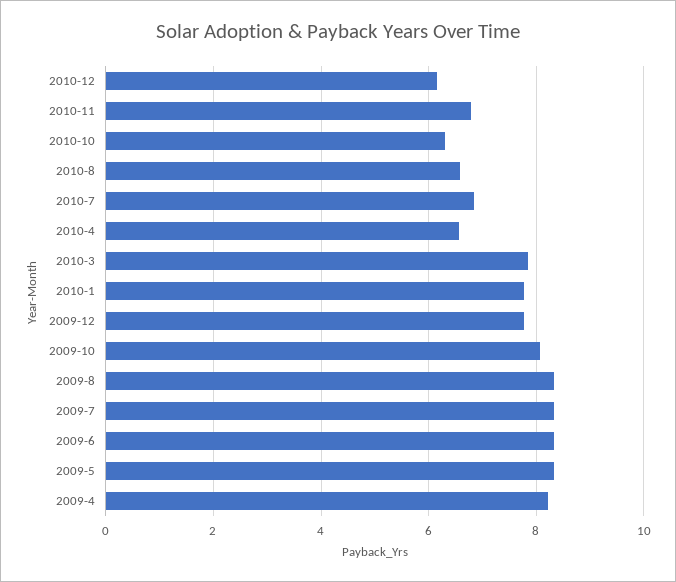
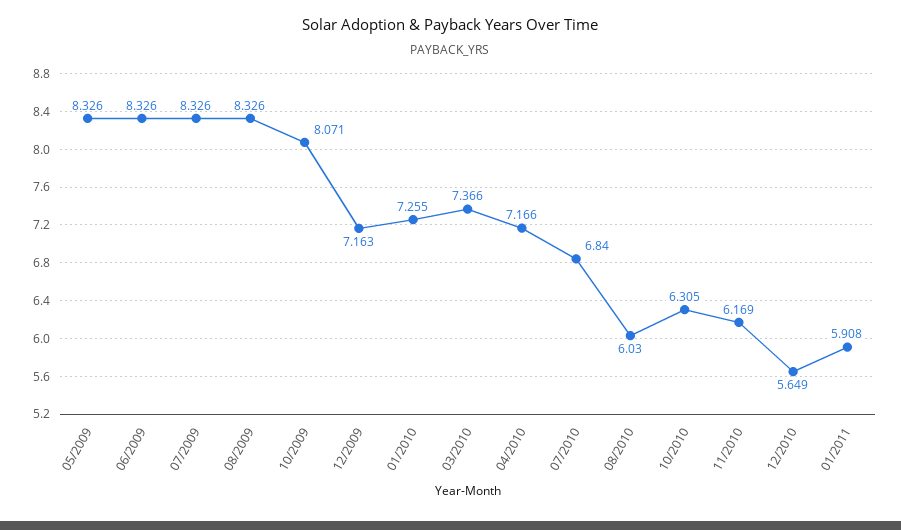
2010-12: 6.2 -> 5.649
2010-11: 6.8 -> 6.169
2010-8: 6.6 -> 6.03
2010-4: 6.6 -> 7.166
2010-3: 7.8 -> 7.366
2010-1: 7.8 -> 7.255
2009-12: 7.8 -> 7.163
2009-4: 8.2 -> none
01/2011: none -> 5.908

